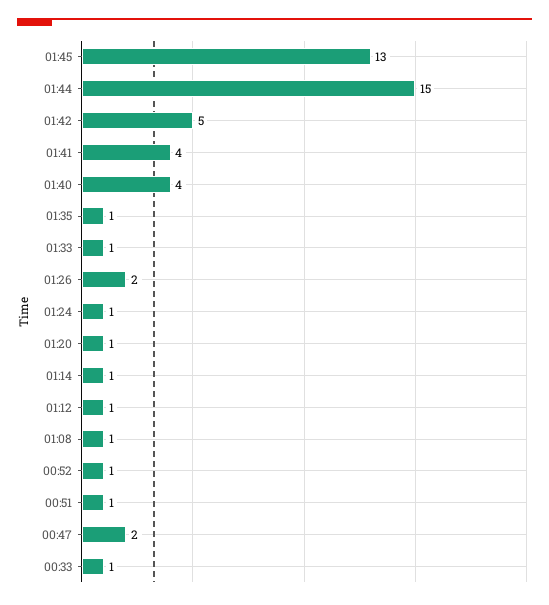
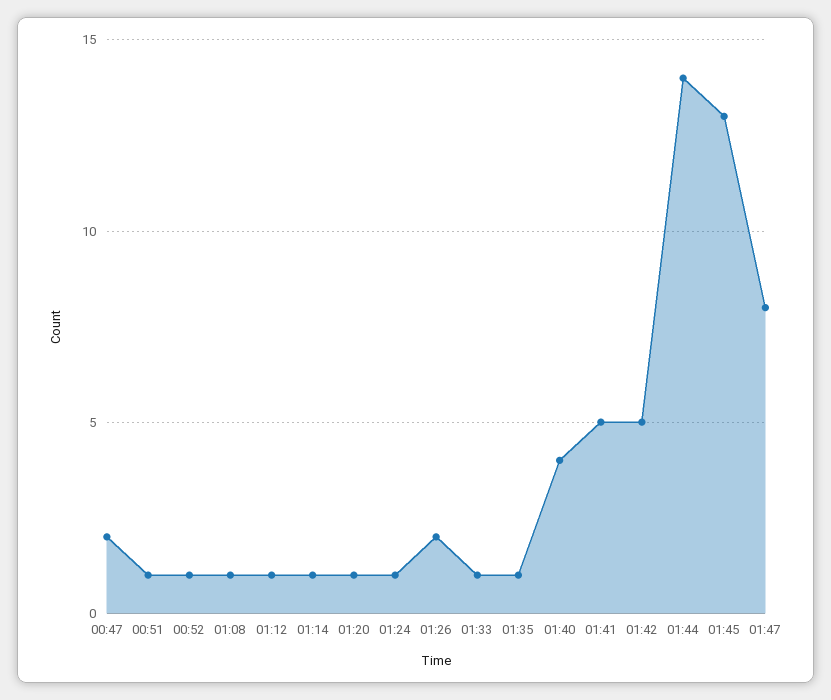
01:44: 15 -> 14
01:41: 4 -> 5
00:33: 1 -> none
01:47: none -> 8

